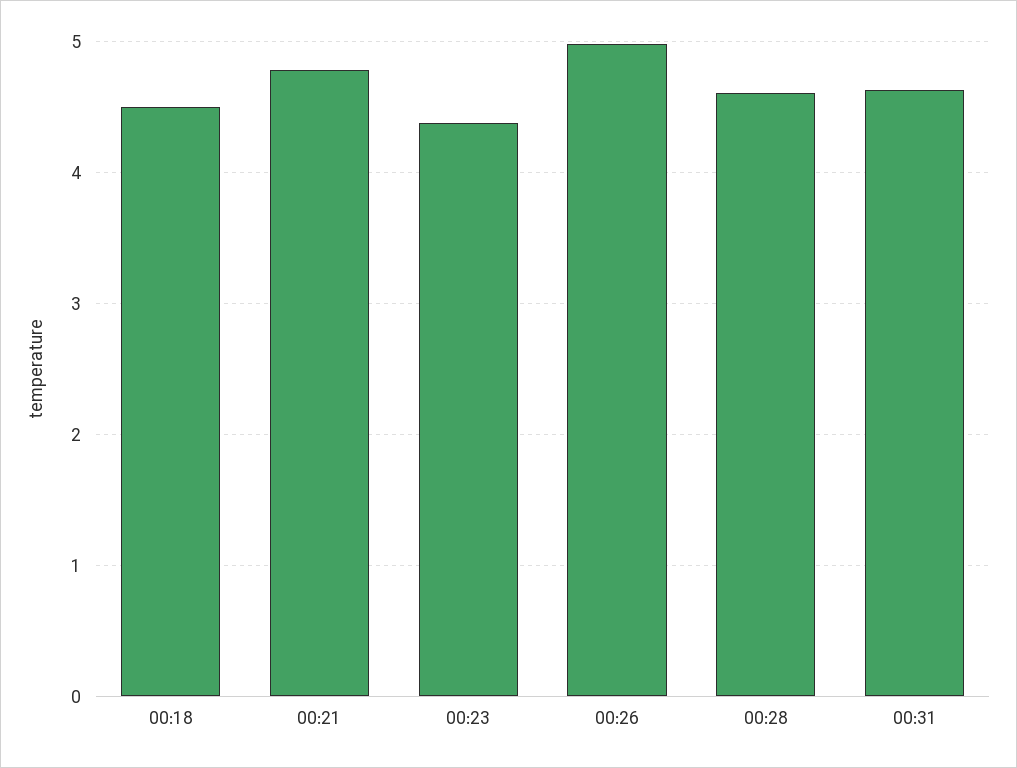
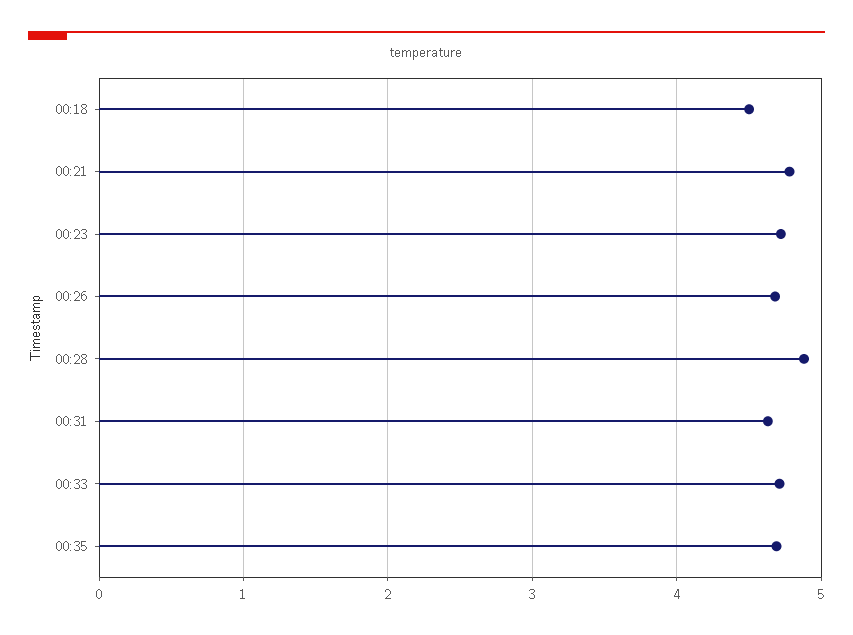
00:23: 4.4 -> 4.7
00:26: 5 -> 4.7
00:28: 4.6 -> 4.9
00:33: none -> 4.7
00:35: none -> 4.7

